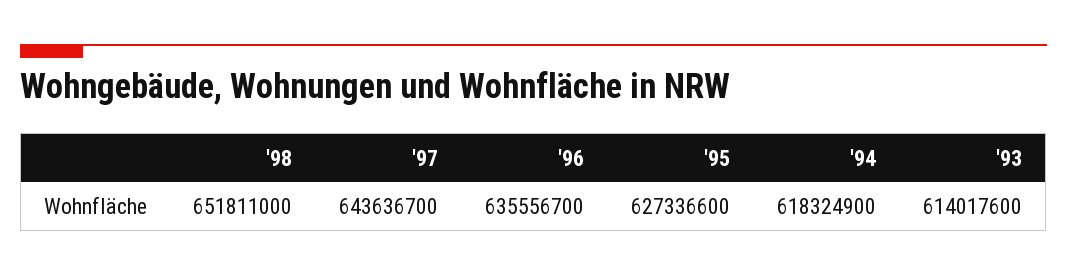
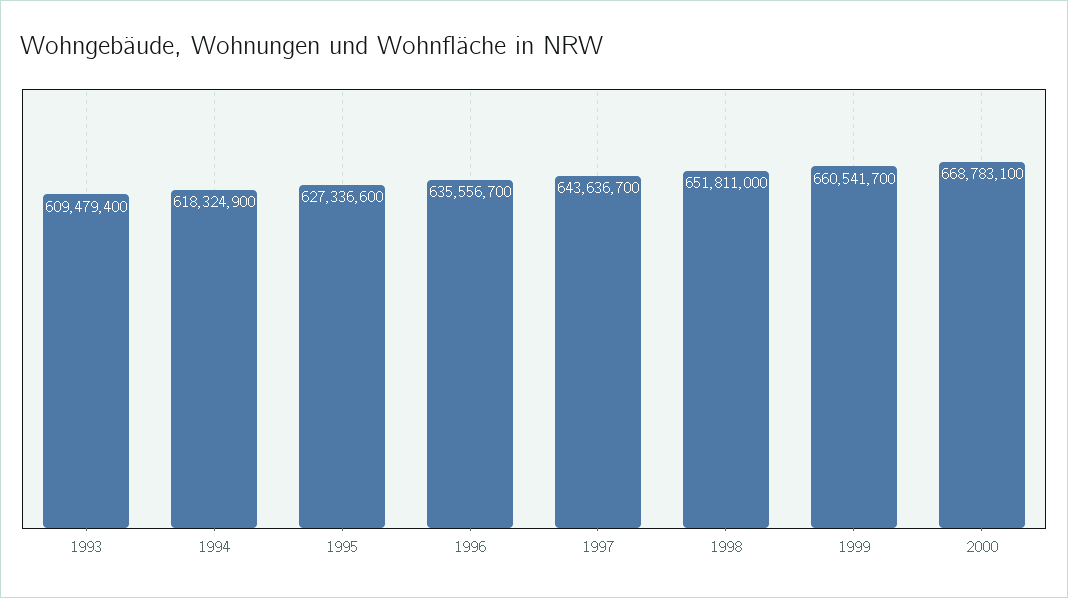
'93: 614017600 -> 609479400
1999: none -> 660541700
2000: none -> 668783100

